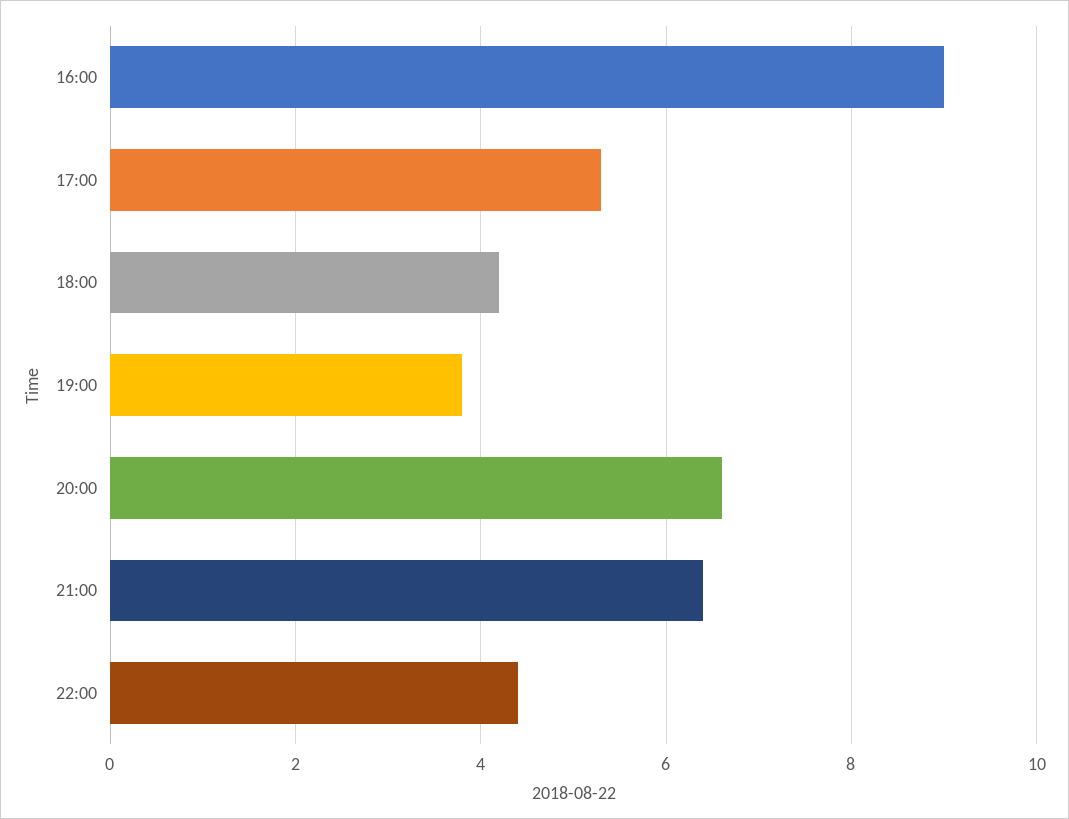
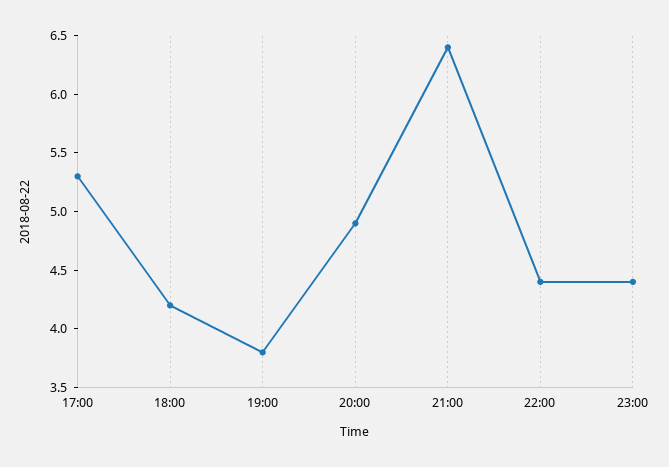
16:00: 9 -> none
20:00: 6.5 -> 4.9
23:00: none -> 4.4

